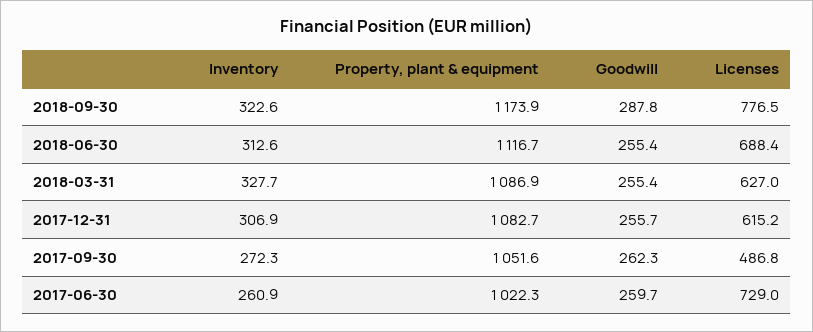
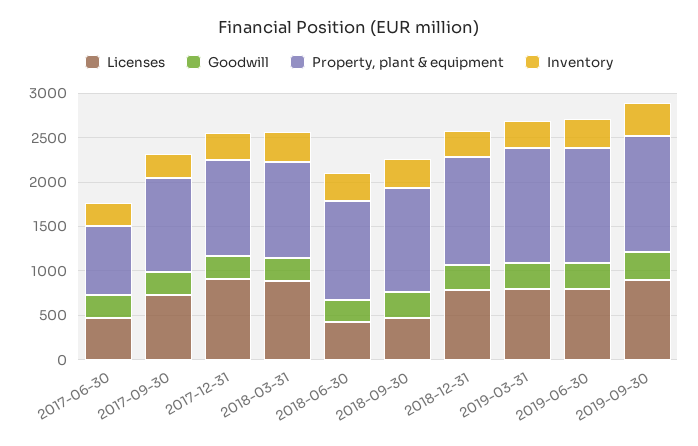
Licenses, 2018-09-30: 776.5 -> 500
Licenses, 2018-06-30: 688.4 -> 400
Licenses, 2018-03-31: 627 -> 900
Licenses, 2017-12-31: 615.2 -> 900
Licenses, 2017-09-30: 486.8 -> 700
Property, plant & equipment, 2017-06-30: 1022.3 -> 800
Licenses, 2017-06-30: 729 -> 500
Licenses, 2018-12-31: none -> 800
Goodwill, 2018-12-31: none -> 300
Property, plant & equipment, 2018-12-31: none -> 1200
Inventory, 2018-12-31: none -> 300
Licenses, 2019-03-31: none -> 800
Goodwill, 2019-03-31: none -> 300
Property, plant & equipment, 2019-03-31: none -> 1300
Inventory, 2019-03-31: none -> 300
Licenses, 2019-06-30: none -> 800
Goodwill, 2019-06-30: none -> 300
Property, plant & equipment, 2019-06-30: none -> 1300
Inventory, 2019-06-30: none -> 300
Licenses, 2019-09-30: none -> 900
Goodwill, 2019-09-30: none -> 300
Property, plant & equipment, 2019-09-30: none -> 1300
Inventory, 2019-09-30: none -> 400

